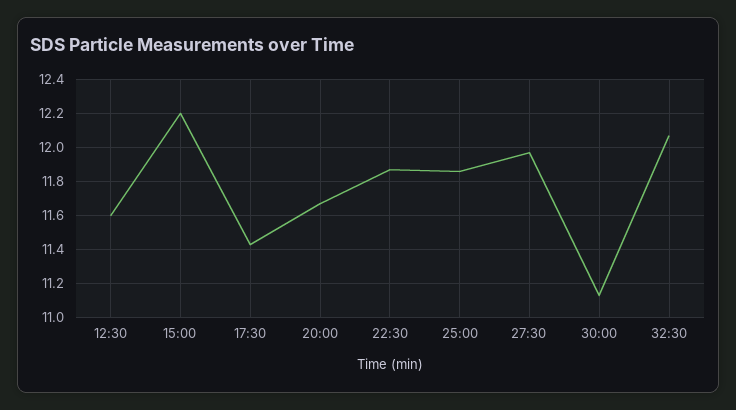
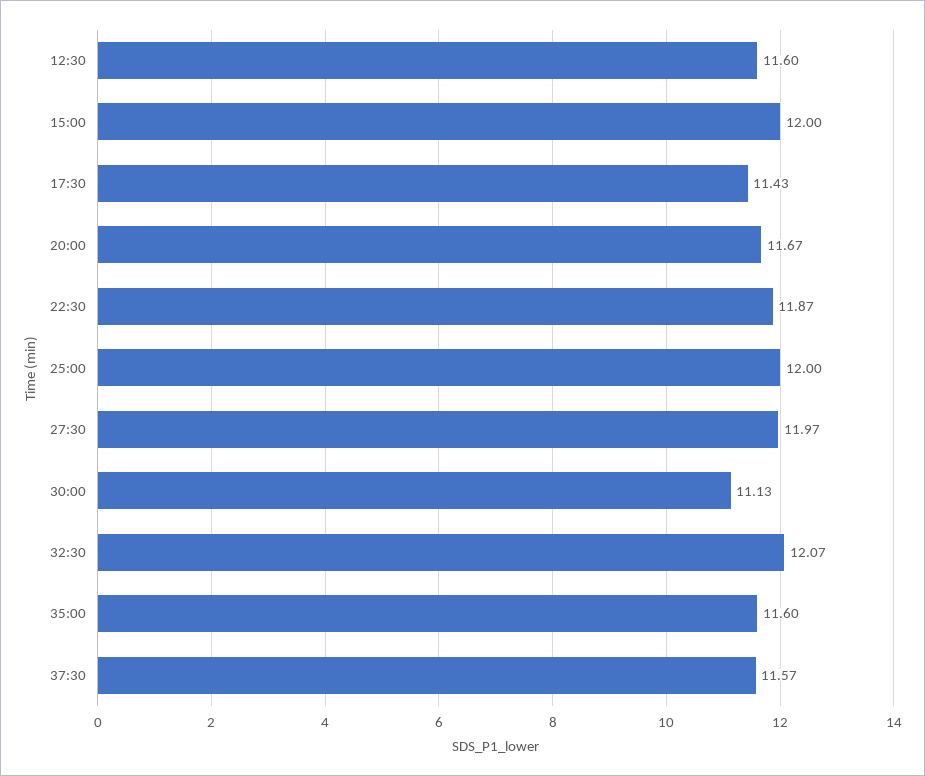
15:00: 12.2 -> 12
25:00: 11.85 -> 12
35:00: none -> 11.6
37:30: none -> 11.57

